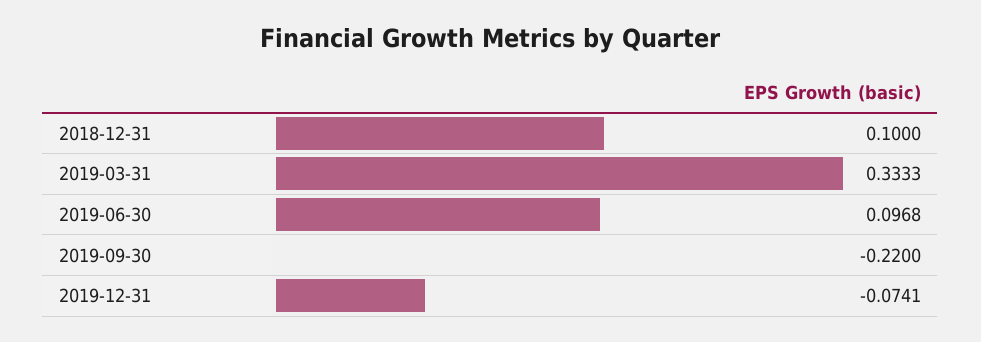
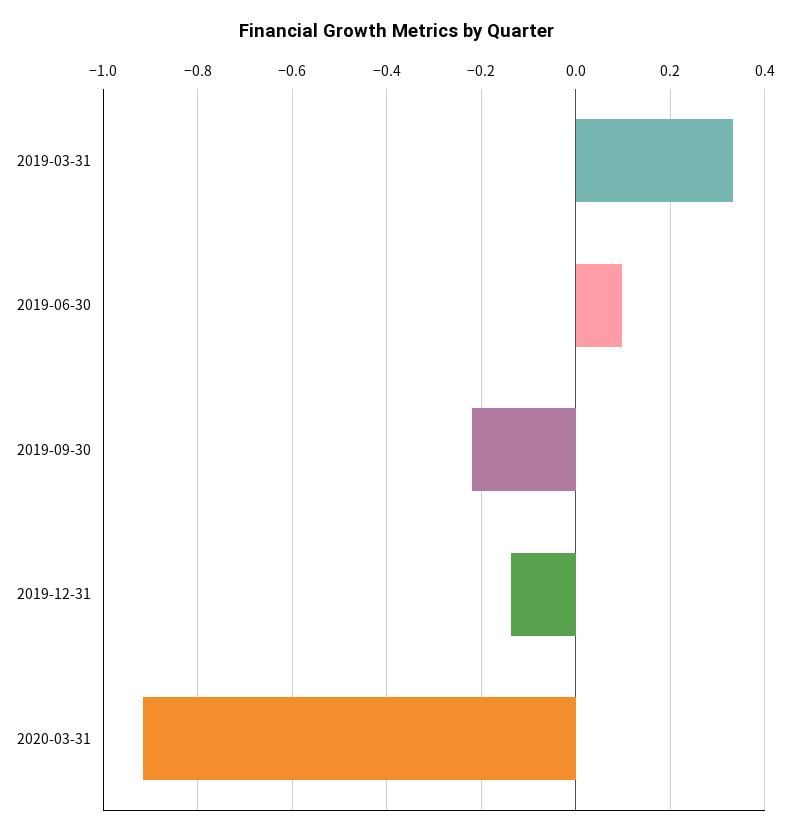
2018-12-31: 0.1 -> none
2019-12-31: -0.0741 -> -0.14
2020-03-31: none -> -0.92

